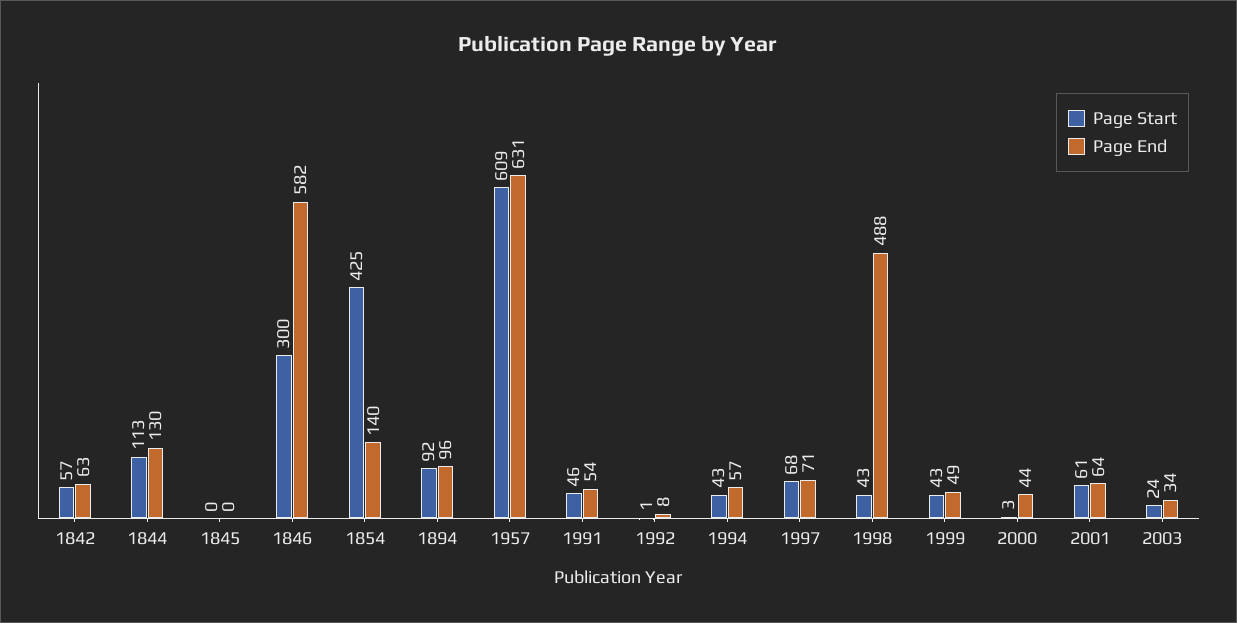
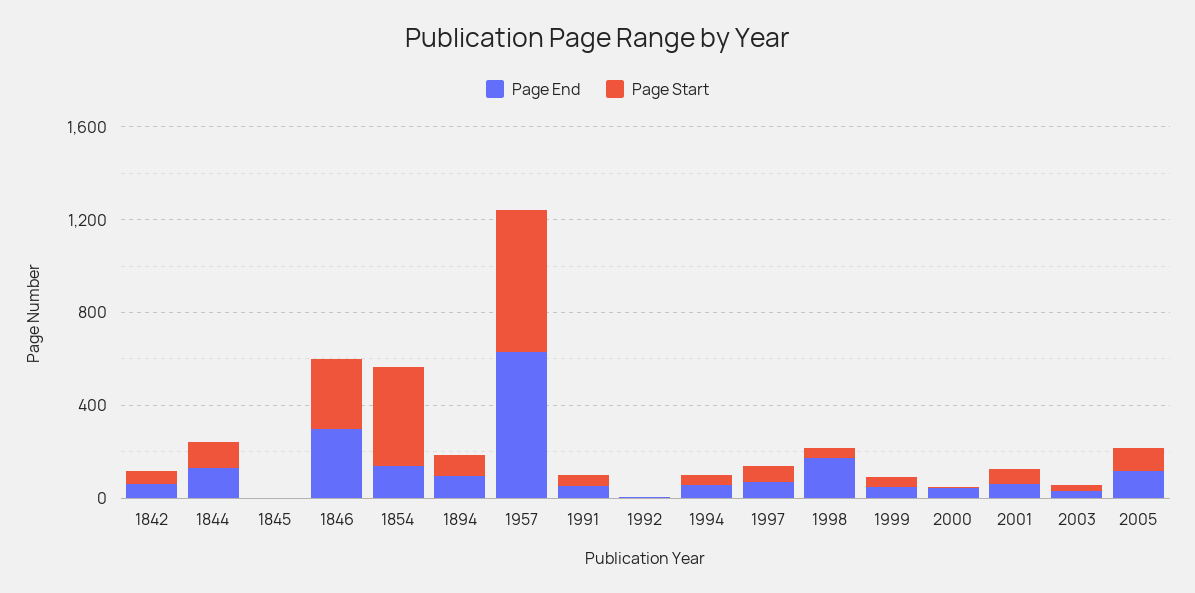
Page End, 1846: 582 -> 300
Page End, 1998: 488 -> 200
Page End, 2005: none -> 100
Page Start, 2005: none -> 100

